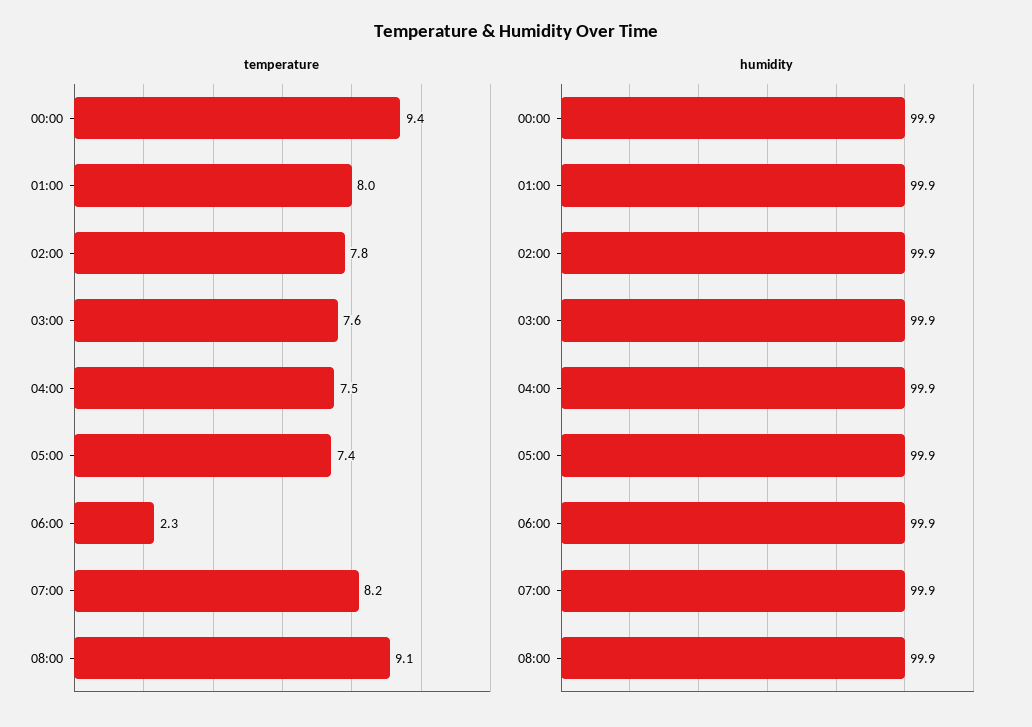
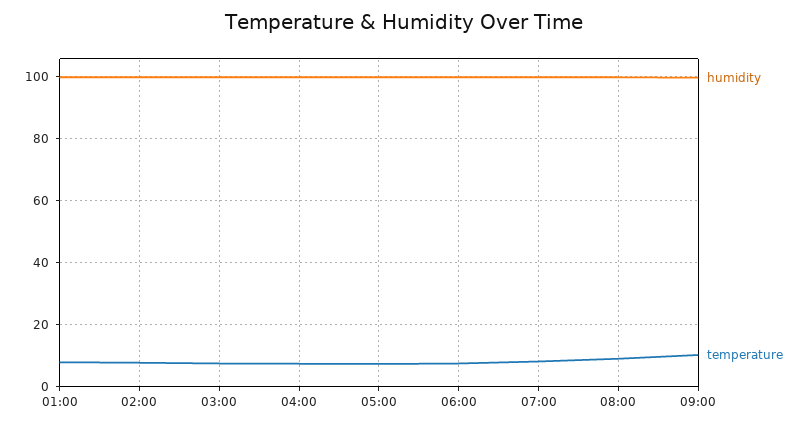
temperature, 00:00: 9.4 -> none
temperature, 06:00: 2.3 -> 8
humidity, 00:00: 99.9 -> none
humidity, 09:00: none -> 100
temperature, 09:00: none -> 10

